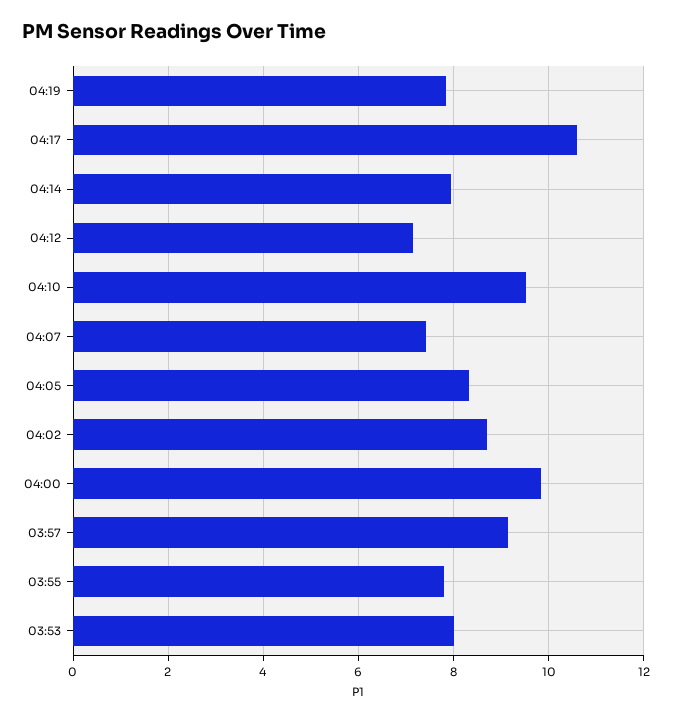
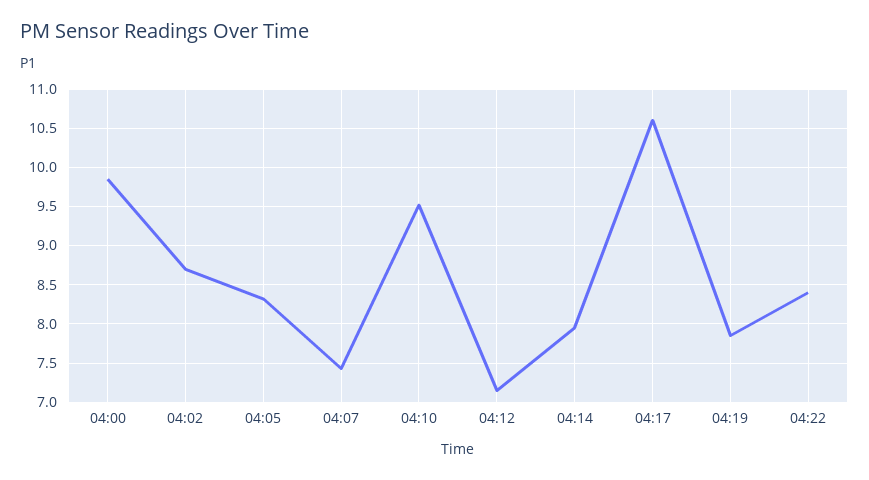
03:57: 9.2 -> none
03:55: 7.8 -> none
03:53: 8 -> none
04:22: none -> 8.4

